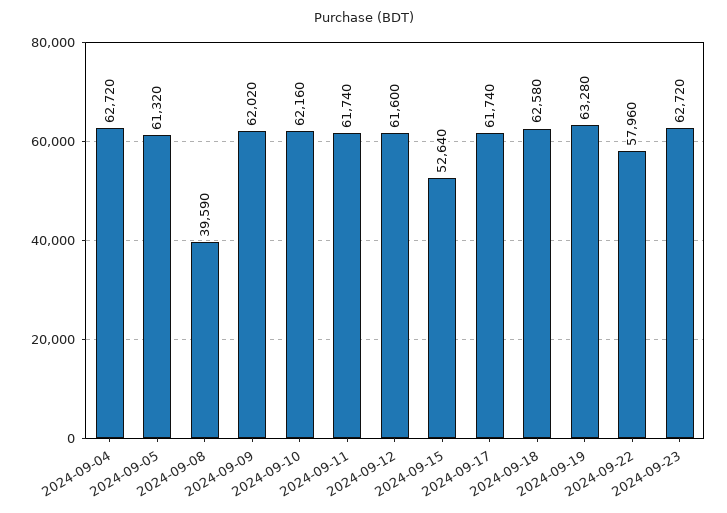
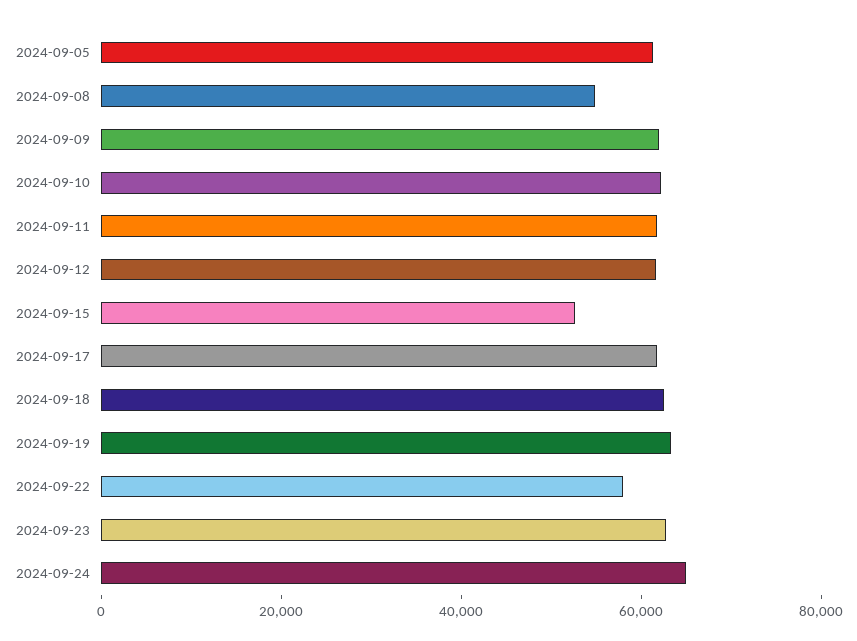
2024-09-04: 62720 -> none
2024-09-08: 39590 -> 55000
2024-09-24: none -> 65000

